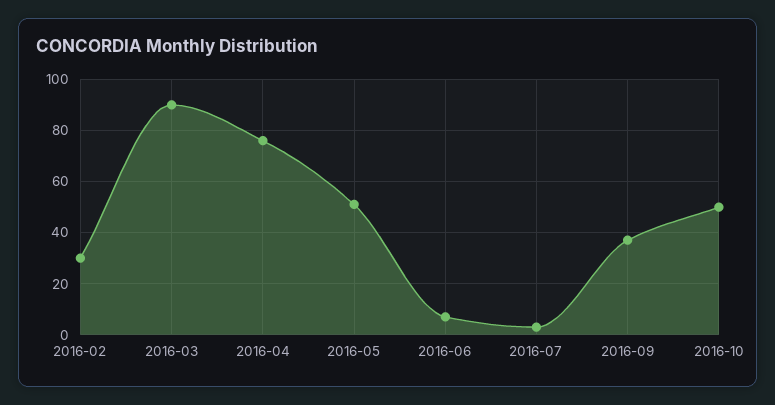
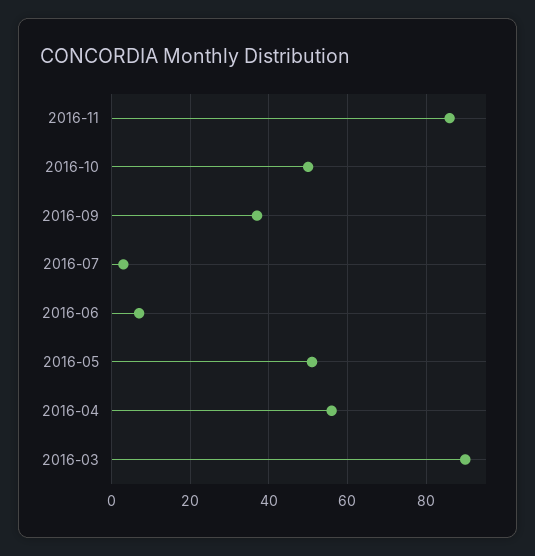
2016-02: 30 -> none
2016-04: 75 -> 55
2016-11: none -> 85

